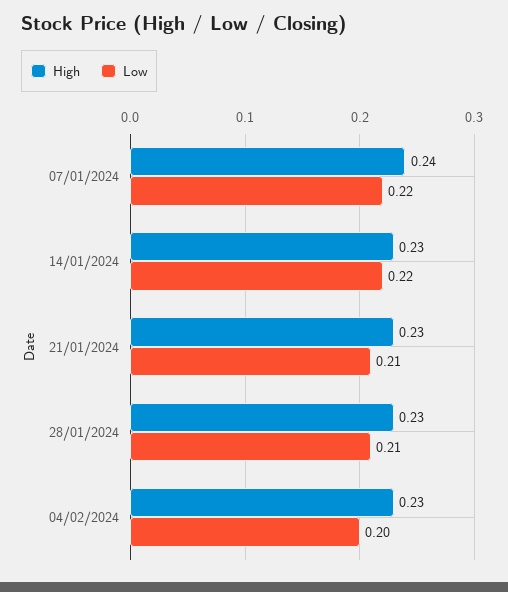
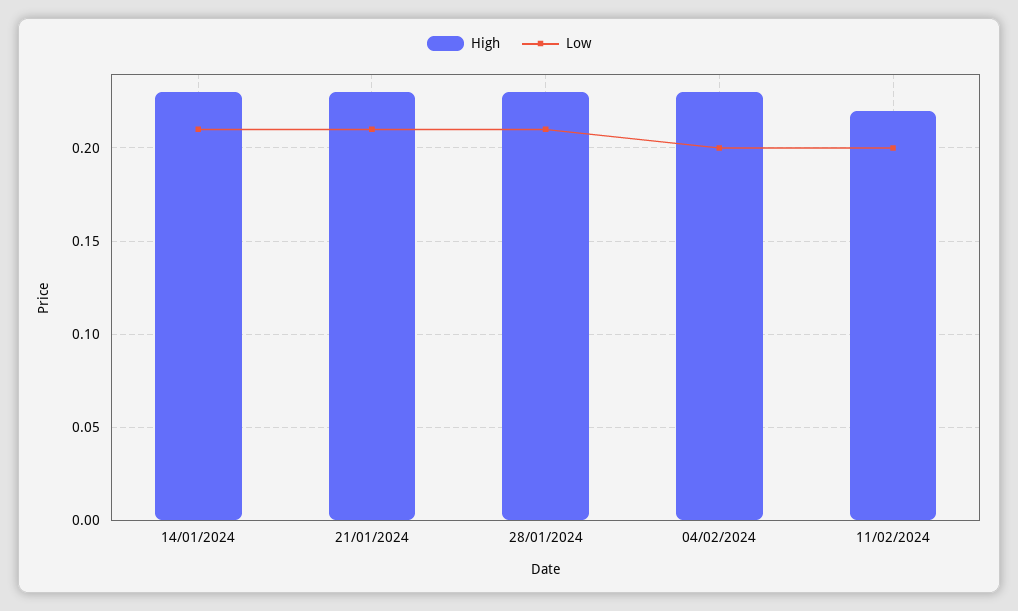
High, 07/01/2024: 0.24 -> none
Low, 07/01/2024: 0.22 -> none
Low, 14/01/2024: 0.22 -> 0.21
High, 11/02/2024: none -> 0.22
Low, 11/02/2024: none -> 0.2

